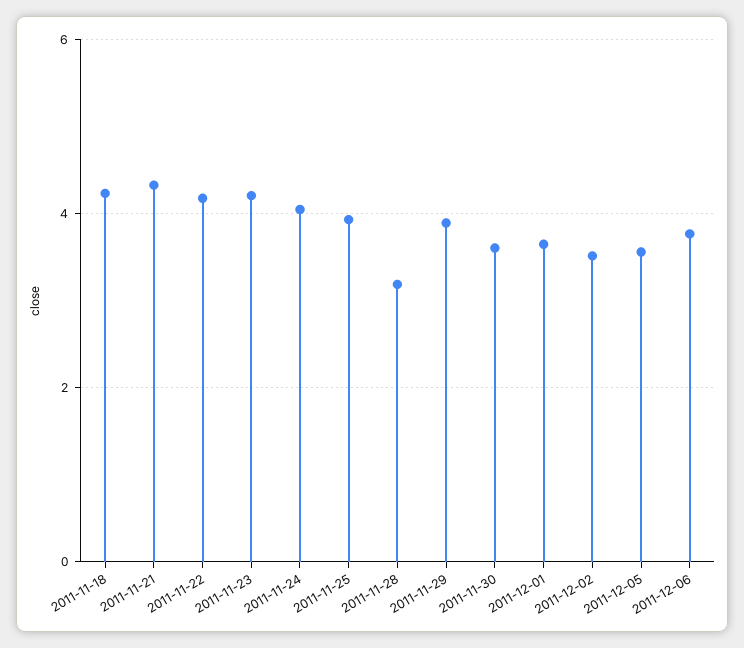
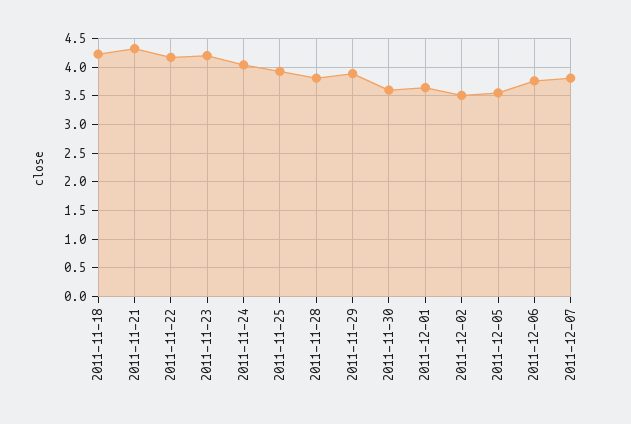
2011-11-28: 3.2 -> 3.75
2011-12-07: none -> 3.75

